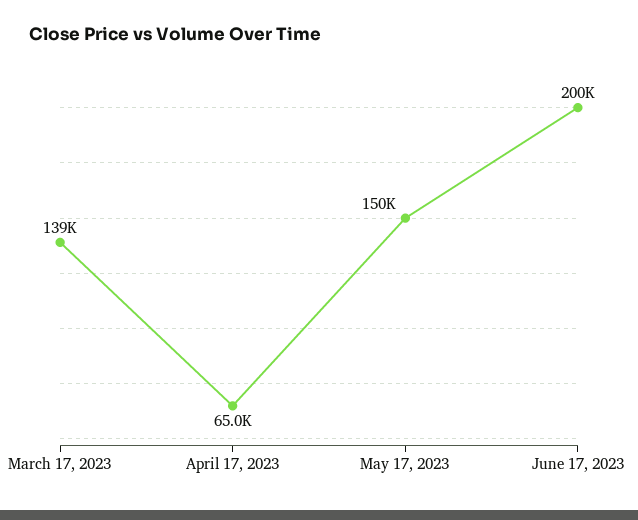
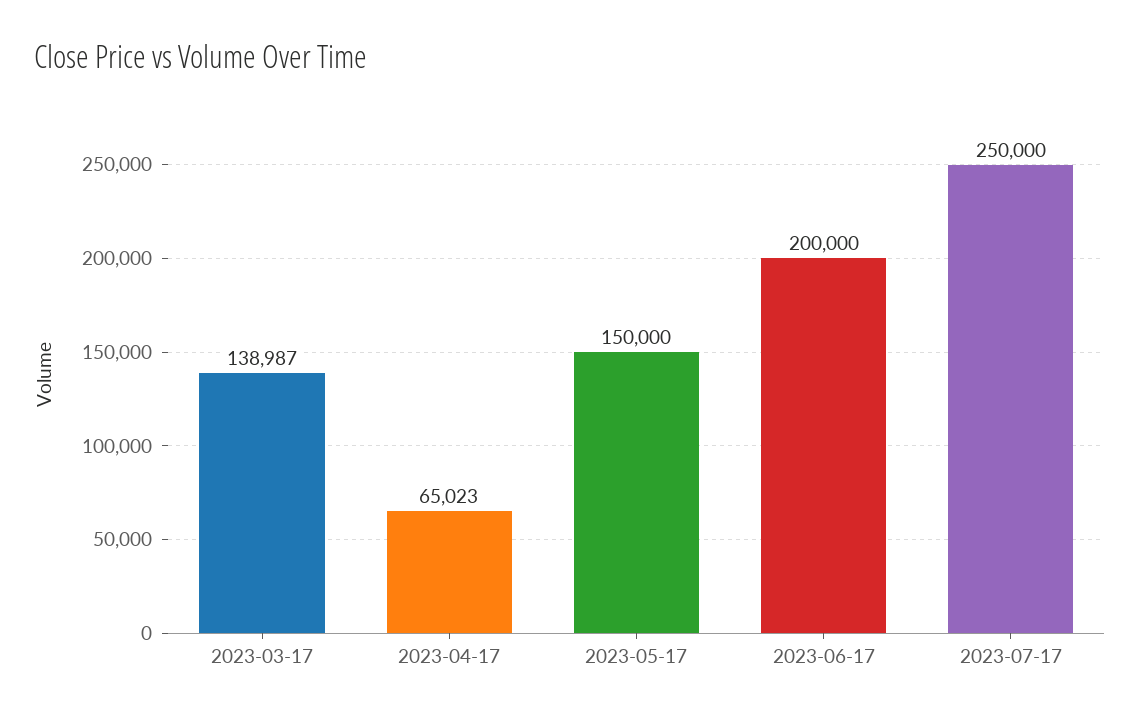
2023-07-17: none -> 250000

